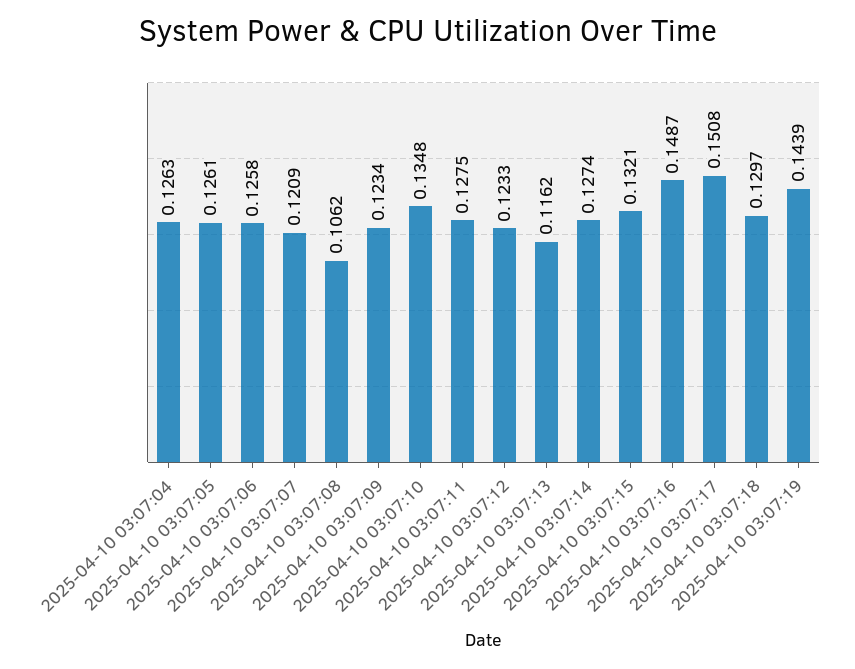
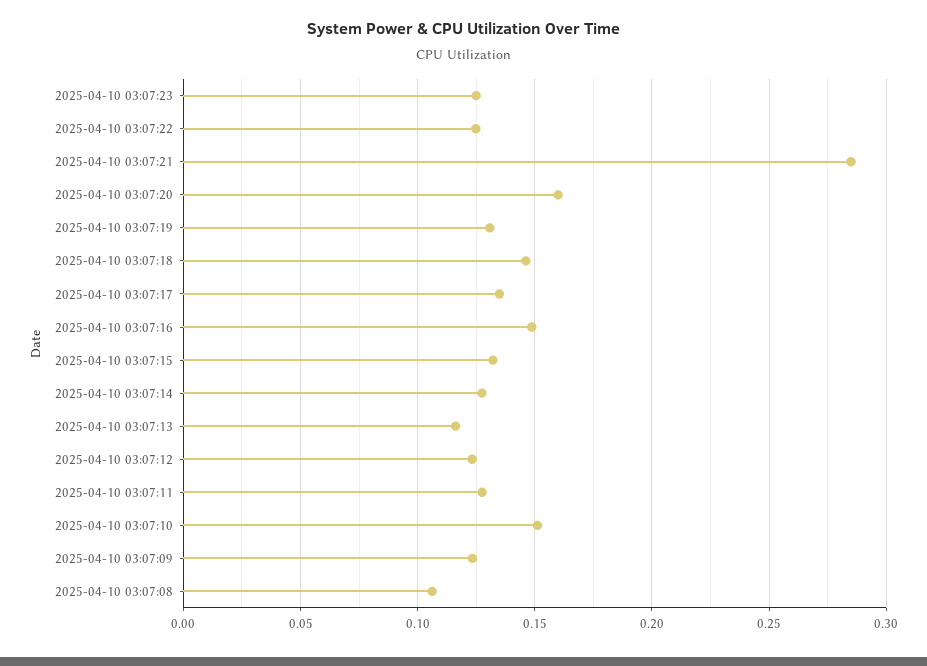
2025-04-10 03:07:04: 0.1263 -> none
2025-04-10 03:07:05: 0.1261 -> none
2025-04-10 03:07:06: 0.1258 -> none
2025-04-10 03:07:07: 0.1209 -> none
2025-04-10 03:07:10: 0.1348 -> 0.15
2025-04-10 03:07:17: 0.1508 -> 0.135
2025-04-10 03:07:18: 0.1297 -> 0.145
2025-04-10 03:07:19: 0.1439 -> 0.13
2025-04-10 03:07:23: none -> 0.125
2025-04-10 03:07:22: none -> 0.125
2025-04-10 03:07:21: none -> 0.285
2025-04-10 03:07:20: none -> 0.16

